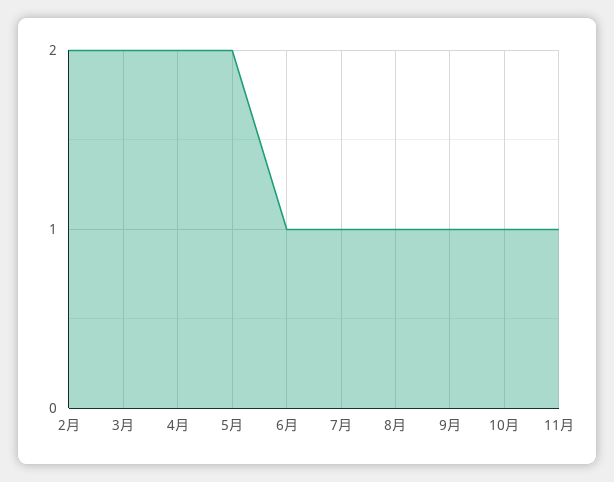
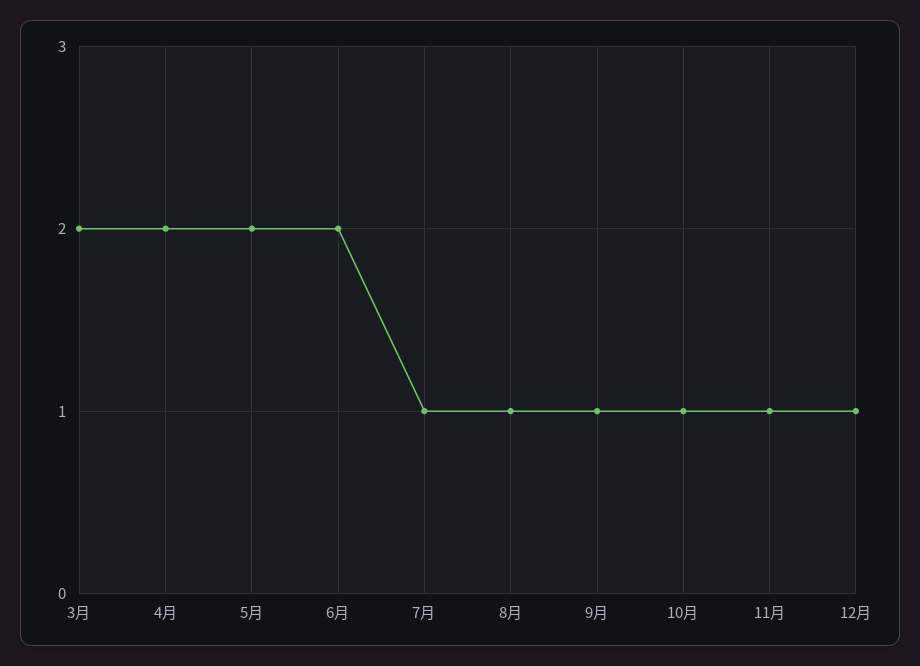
2月: 2 -> none
6月: 1 -> 2
12月: none -> 1

